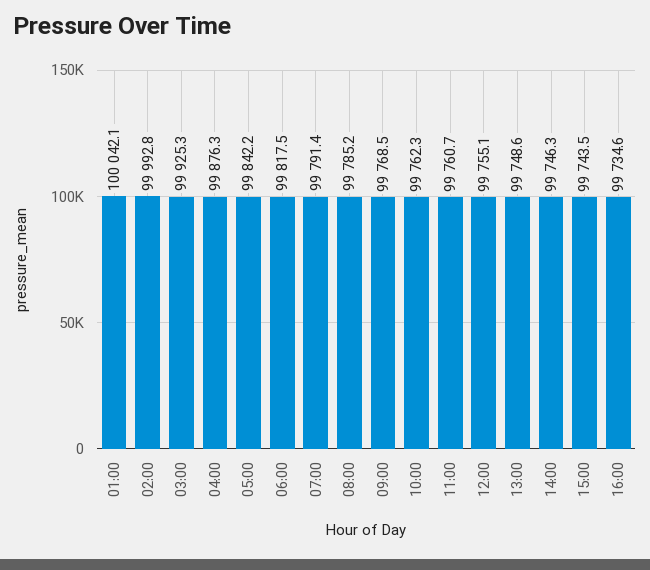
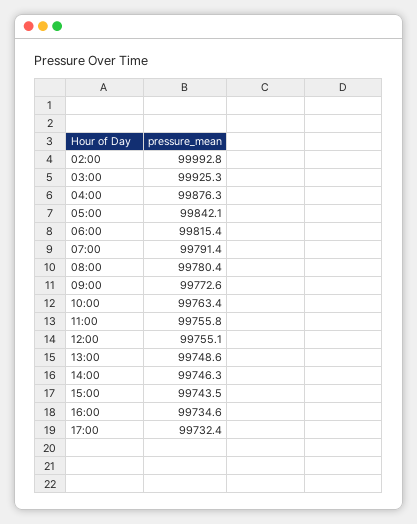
01:00: 100042.1 -> none
05:00: 99842.2 -> 99842.1
06:00: 99817.5 -> 99815.4
08:00: 99785.2 -> 99780.4
09:00: 99768.5 -> 99772.6
10:00: 99762.3 -> 99763.4
11:00: 99760.7 -> 99755.8
17:00: none -> 99732.4

